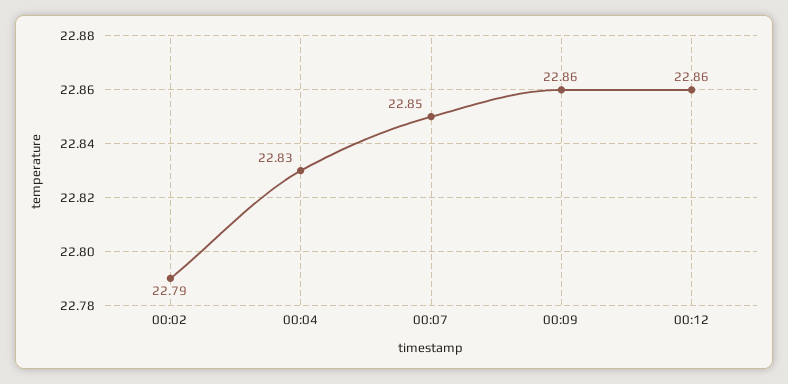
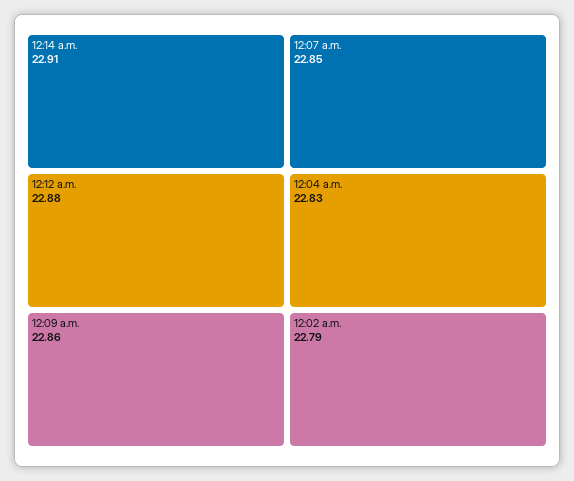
00:12: 22.86 -> 22.88
12:14 a.m.: none -> 22.91

